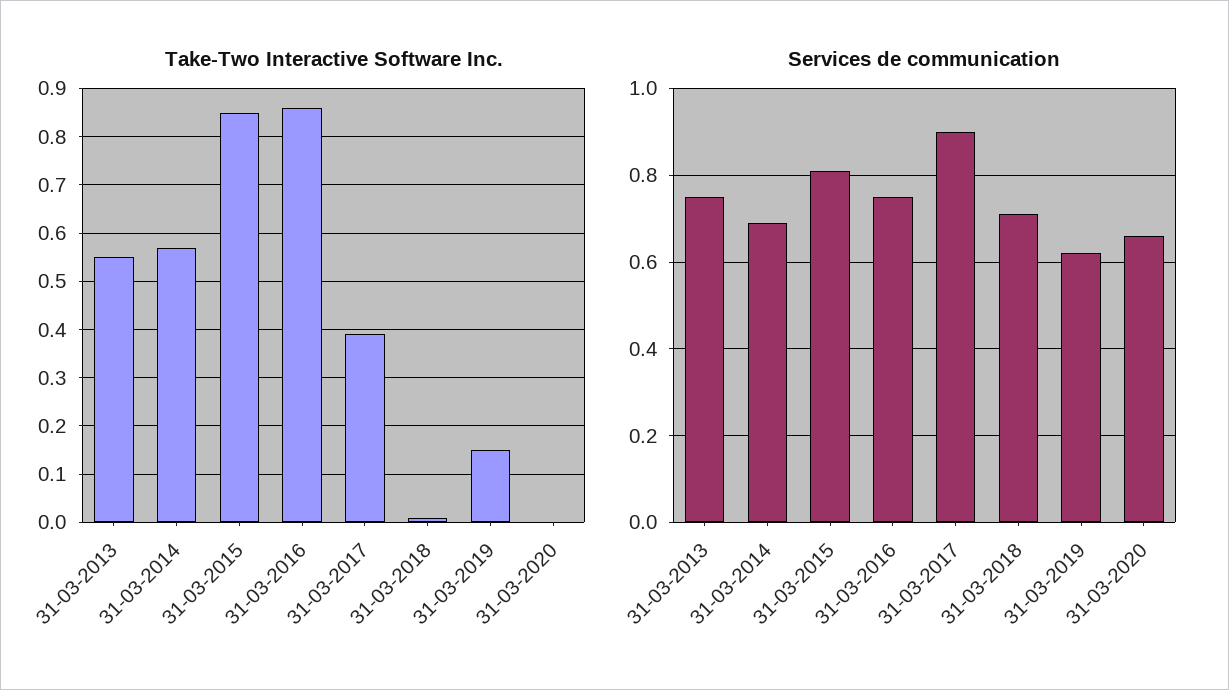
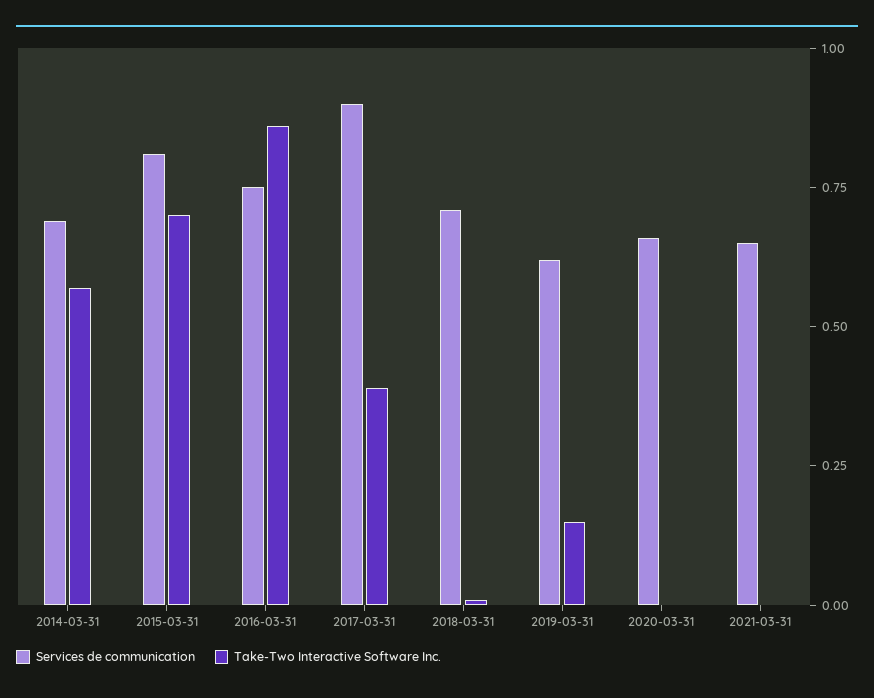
Take-Two Interactive Software Inc., 31-03-2013: 0.55 -> none
Take-Two Interactive Software Inc., 31-03-2015: 0.85 -> 0.7
Services de communication, 31-03-2013: 0.75 -> none
Services de communication, 2021-03-31: none -> 0.65
Take-Two Interactive Software Inc., 2021-03-31: none -> 0

